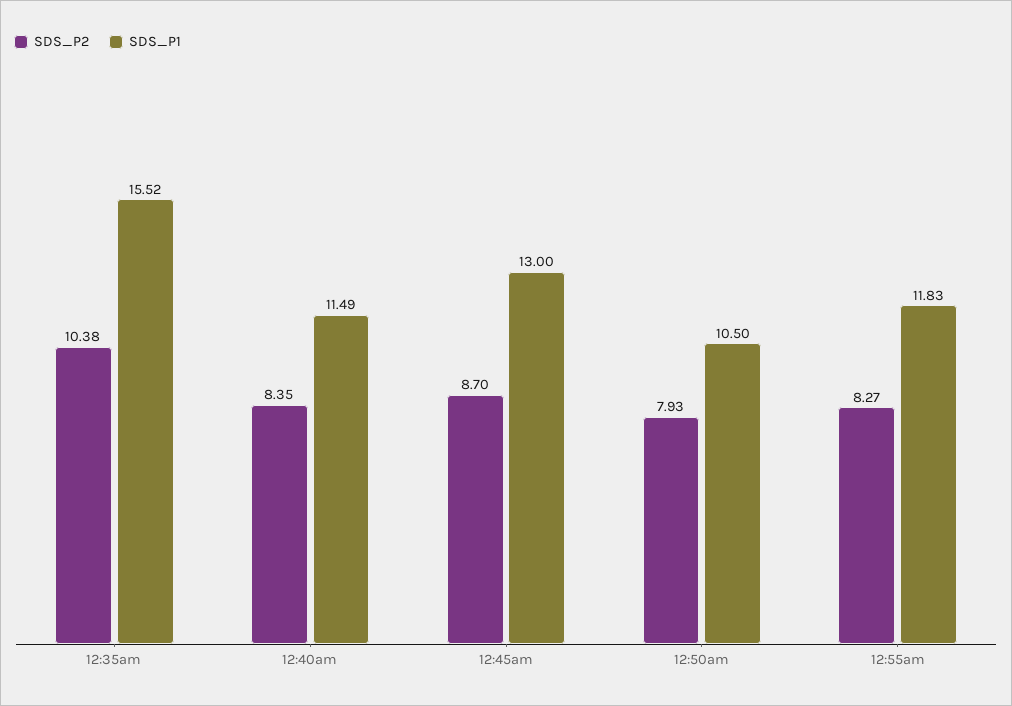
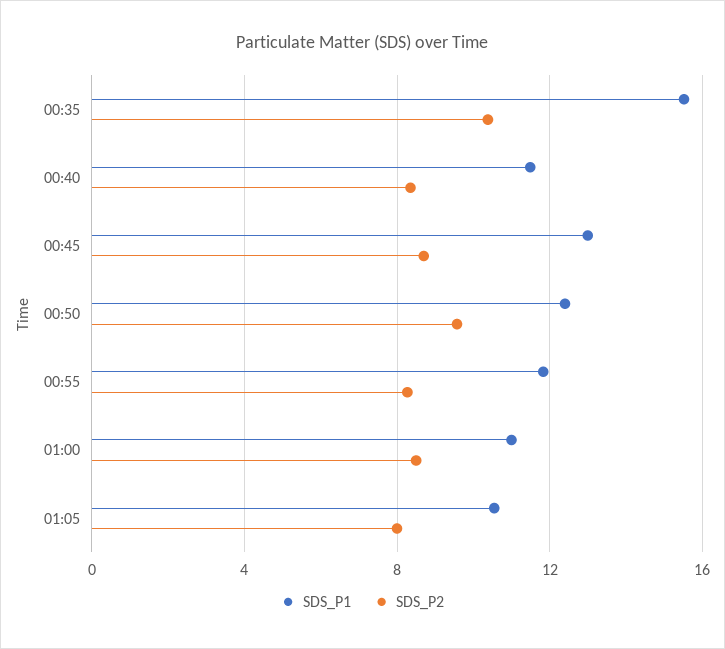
SDS_P2, 12:50am: 7.93 -> 9.5
SDS_P1, 12:50am: 10.5 -> 12.5
SDS_P1, 01:00: none -> 11
SDS_P2, 01:00: none -> 8.5
SDS_P1, 01:05: none -> 10.5
SDS_P2, 01:05: none -> 8

